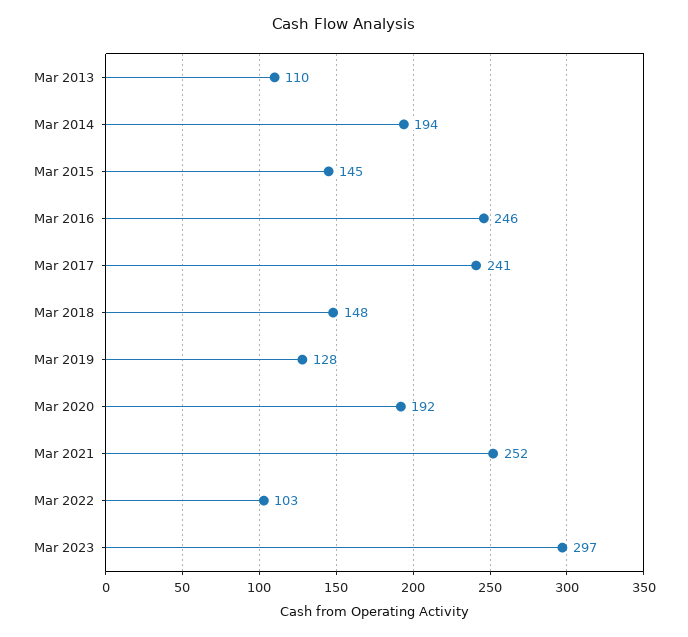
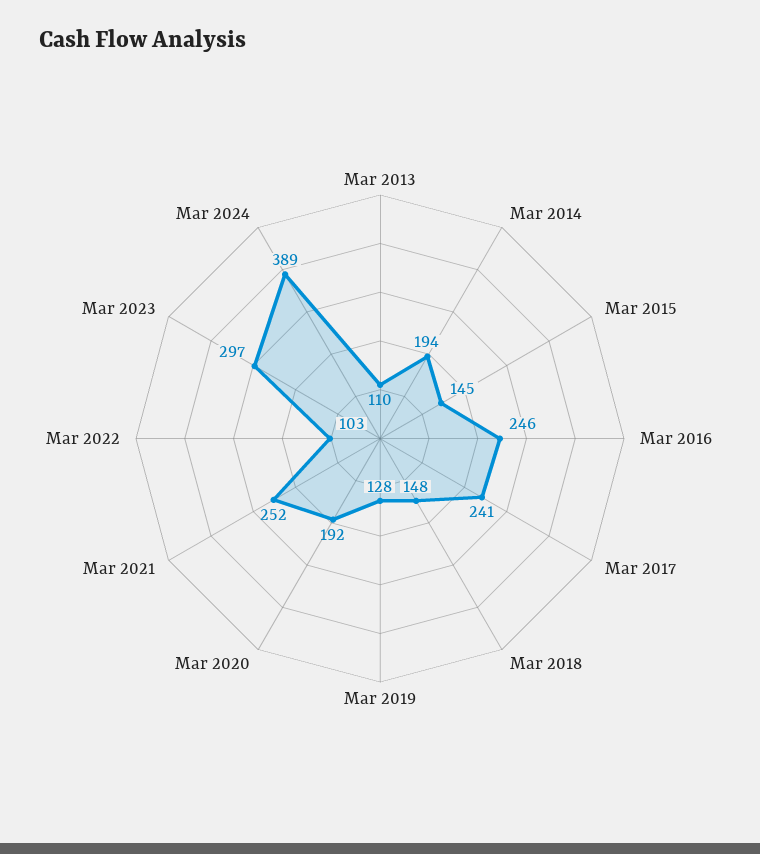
Mar 2024: none -> 389

